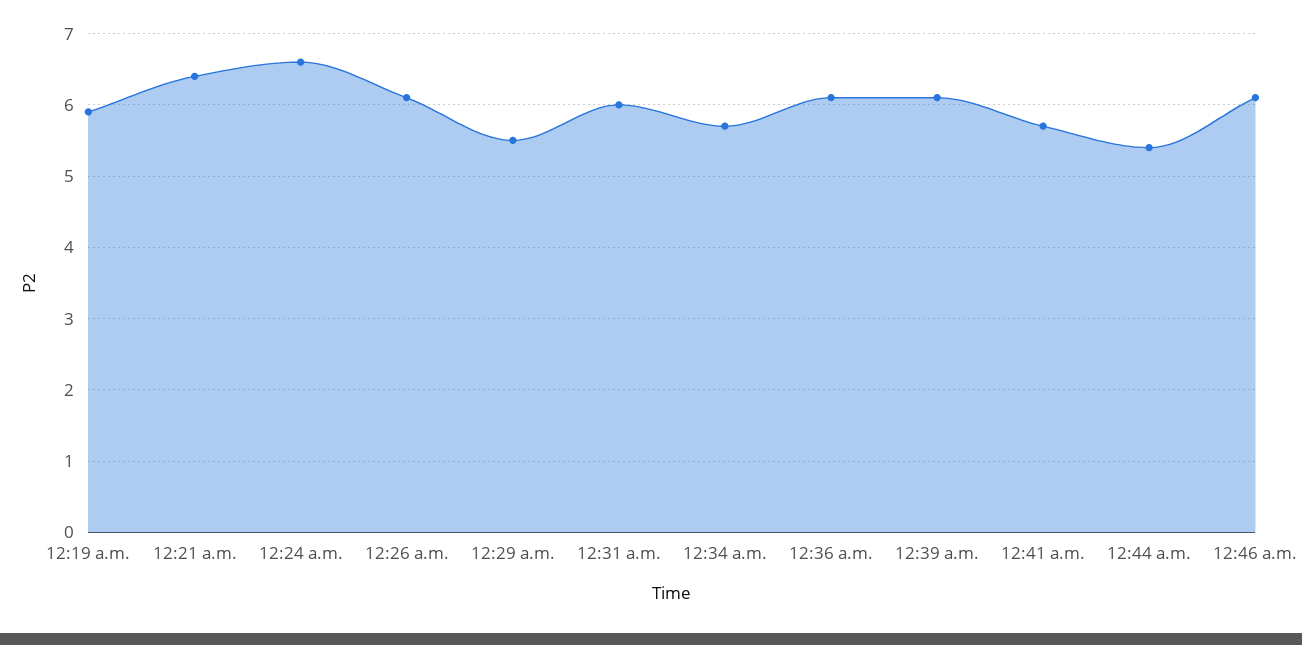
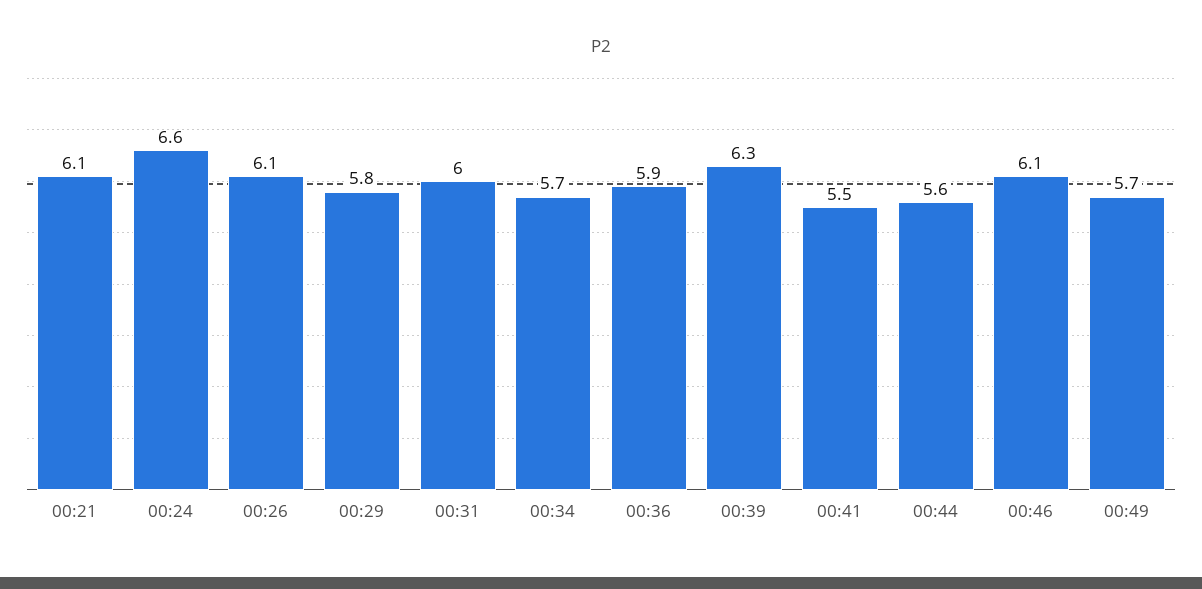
12:19 a.m.: 5.9 -> none
12:21 a.m.: 6.4 -> 6.1
12:29 a.m.: 5.5 -> 5.8
12:36 a.m.: 6.1 -> 5.9
12:39 a.m.: 6.1 -> 6.3
12:41 a.m.: 5.7 -> 5.5
12:44 a.m.: 5.4 -> 5.6
00:49: none -> 5.7

